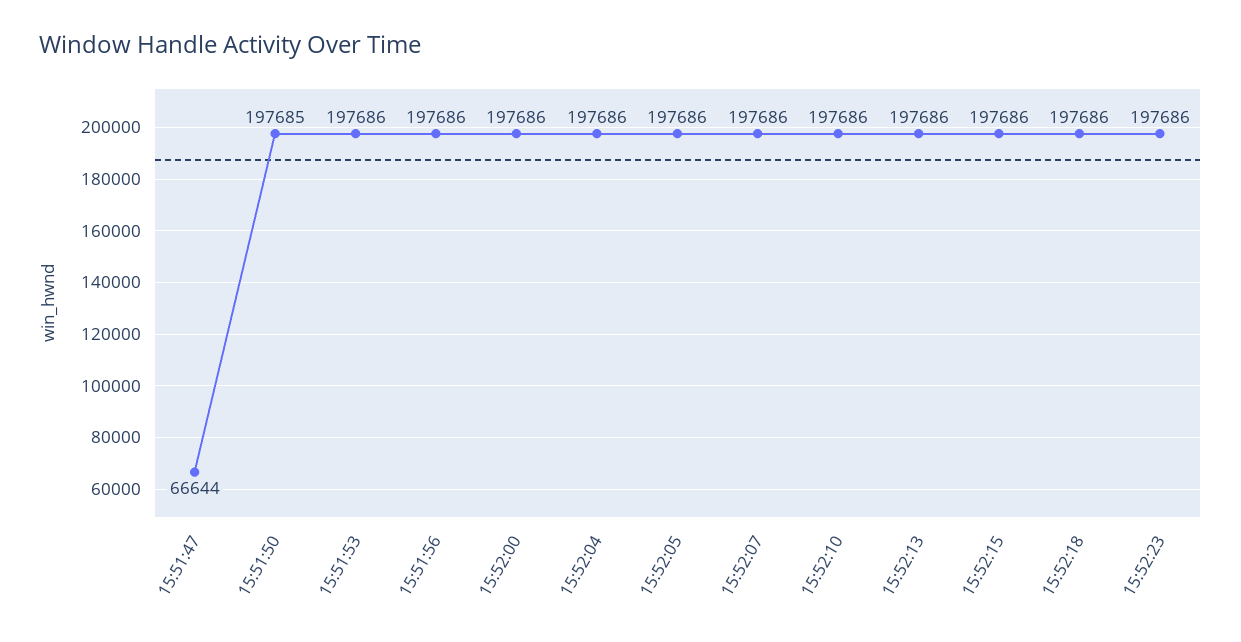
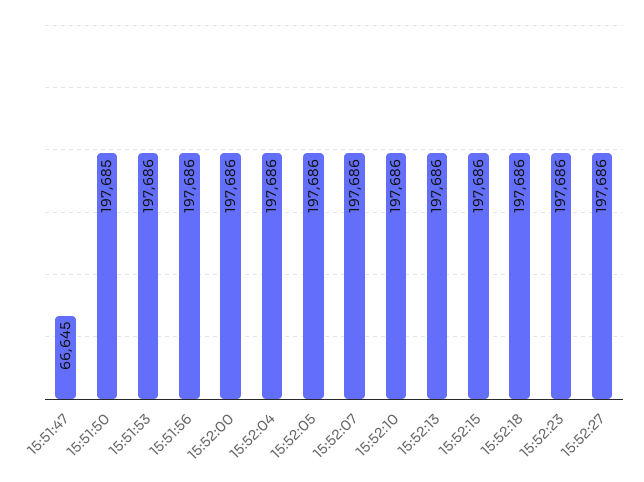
15:51:47: 66644 -> 66645
15:52:27: none -> 197686

